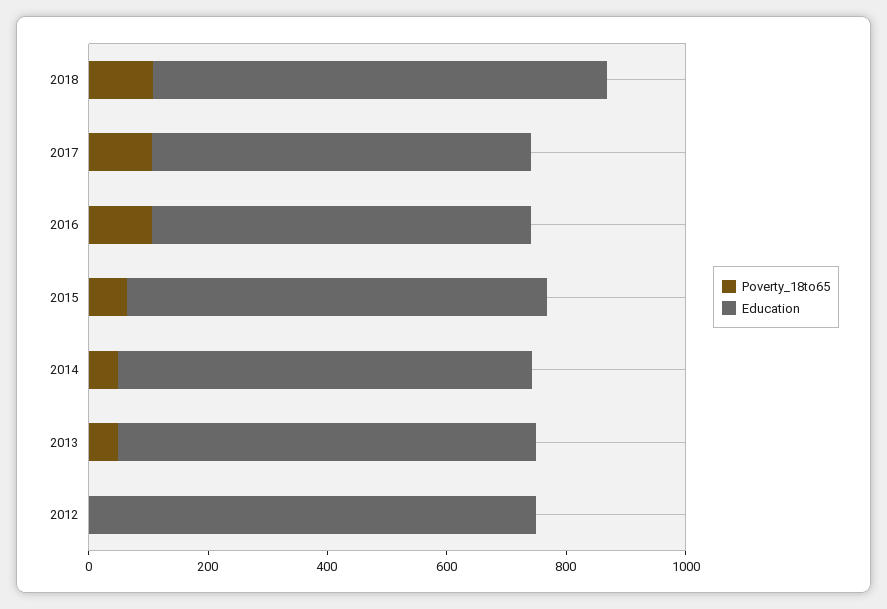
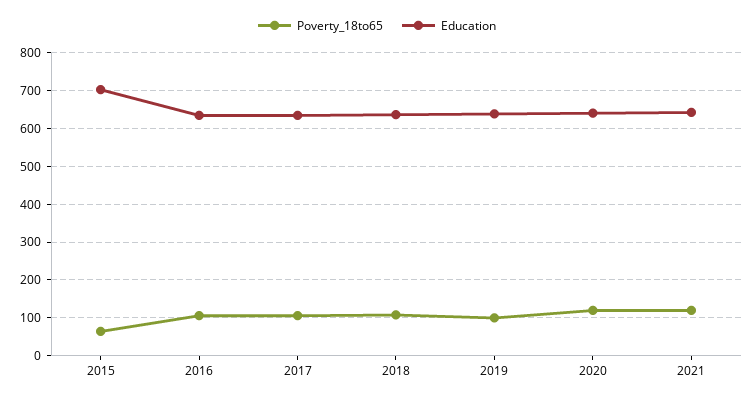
Education, 2018: 750 -> 640
Poverty_18to65, 2014: 50 -> none
Education, 2014: 700 -> none
Poverty_18to65, 2013: 50 -> none
Education, 2013: 700 -> none
Poverty_18to65, 2012: 0 -> none
Education, 2012: 750 -> none
Poverty_18to65, 2019: none -> 100
Education, 2019: none -> 640
Poverty_18to65, 2020: none -> 120
Education, 2020: none -> 640
Poverty_18to65, 2021: none -> 120
Education, 2021: none -> 640

